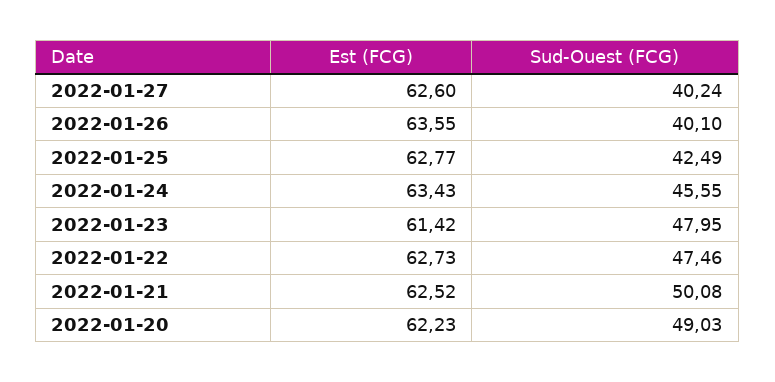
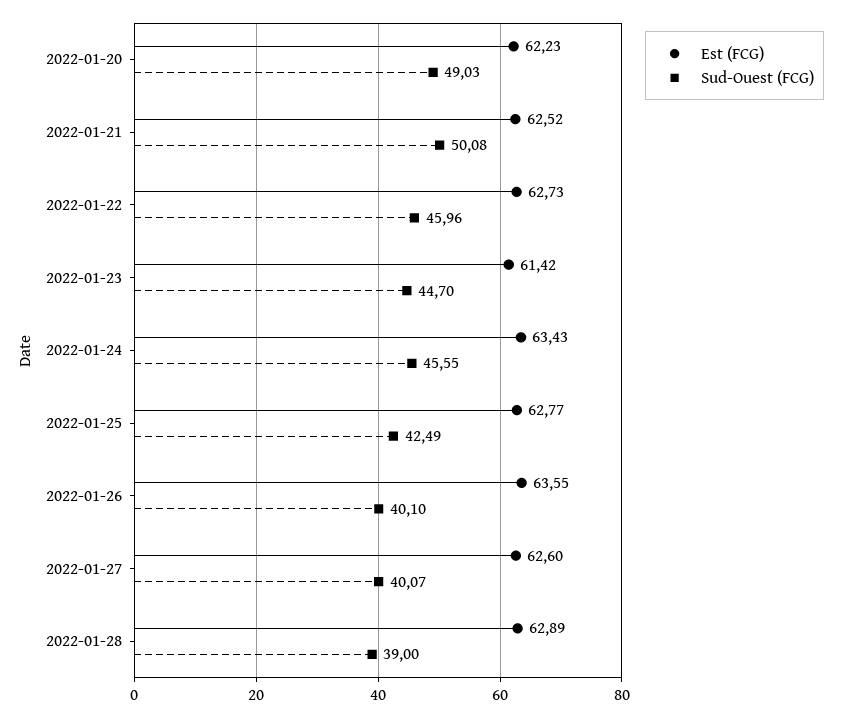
Sud-Ouest (FCG), 2022-01-27: 40.24 -> 40.07
Sud-Ouest (FCG), 2022-01-23: 47.95 -> 44.7
Sud-Ouest (FCG), 2022-01-22: 47.46 -> 45.96
Est (FCG), 2022-01-28: none -> 62.89
Sud-Ouest (FCG), 2022-01-28: none -> 39

